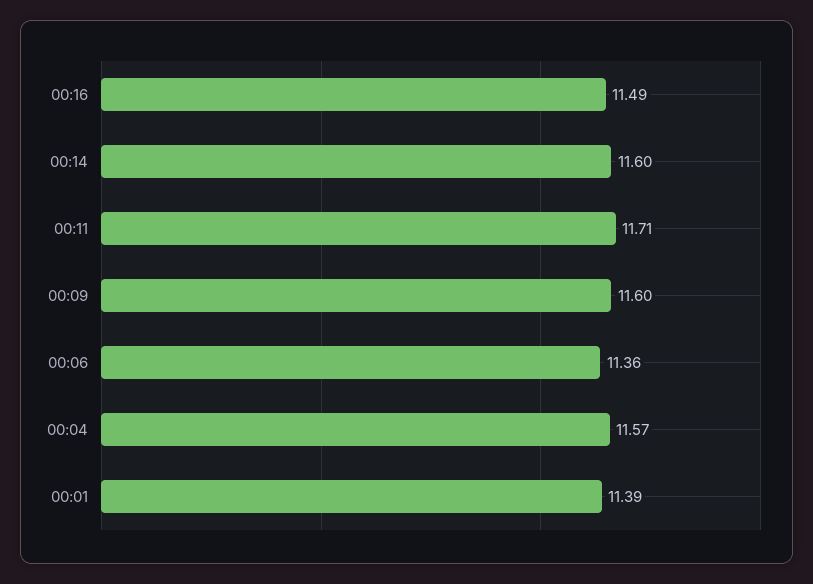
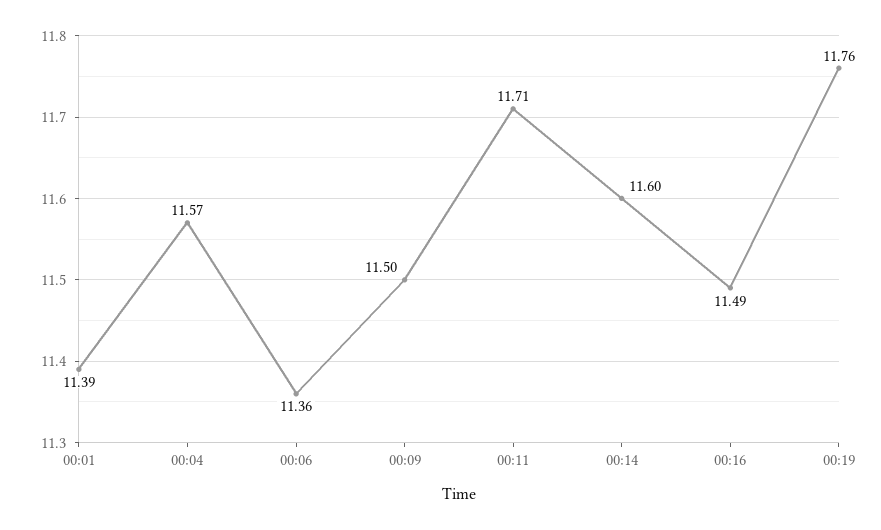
00:09: 11.6 -> 11.5
00:19: none -> 11.76

